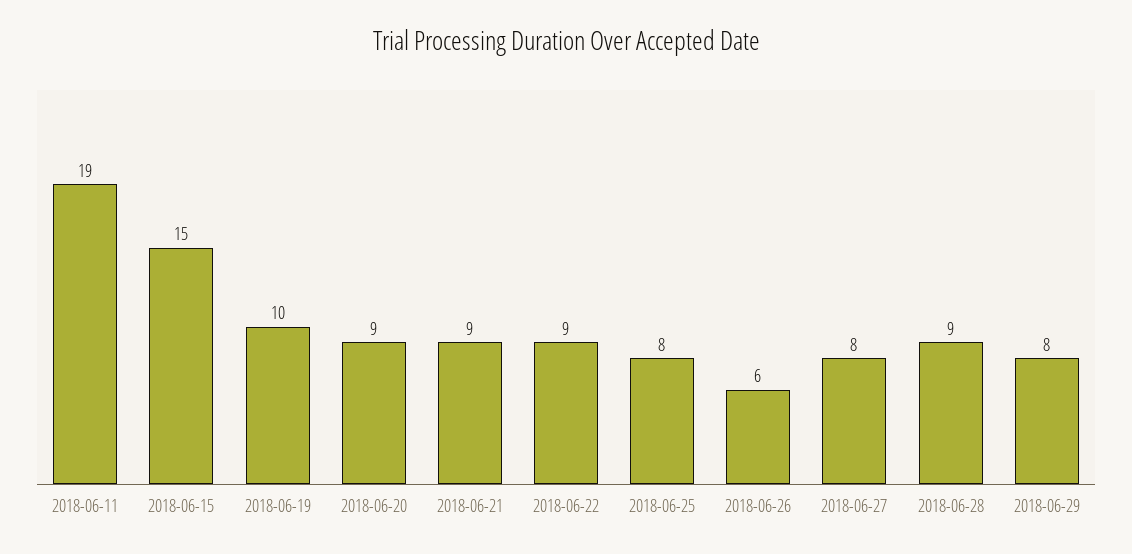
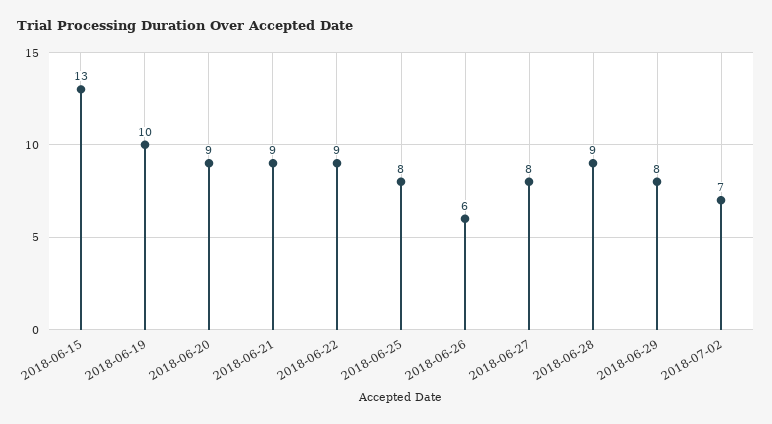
2018-06-11: 19 -> none
2018-06-15: 15 -> 13
2018-07-02: none -> 7

